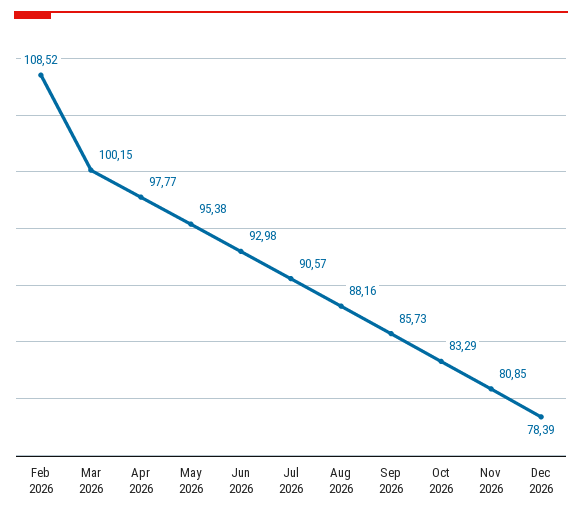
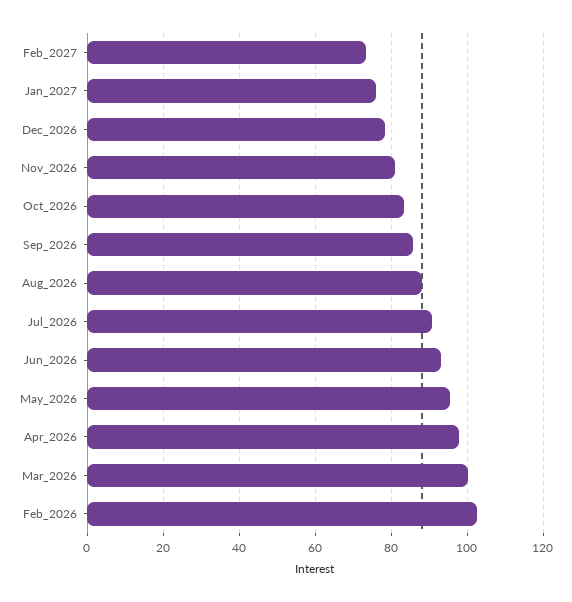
Feb 2026: 108.52 -> 102
Feb_2027: none -> 74
Jan_2027: none -> 76

